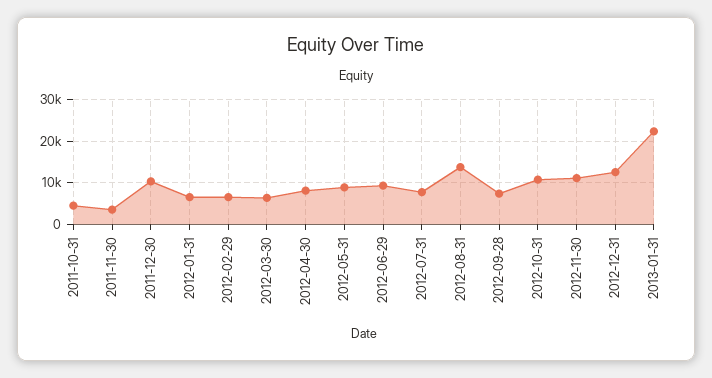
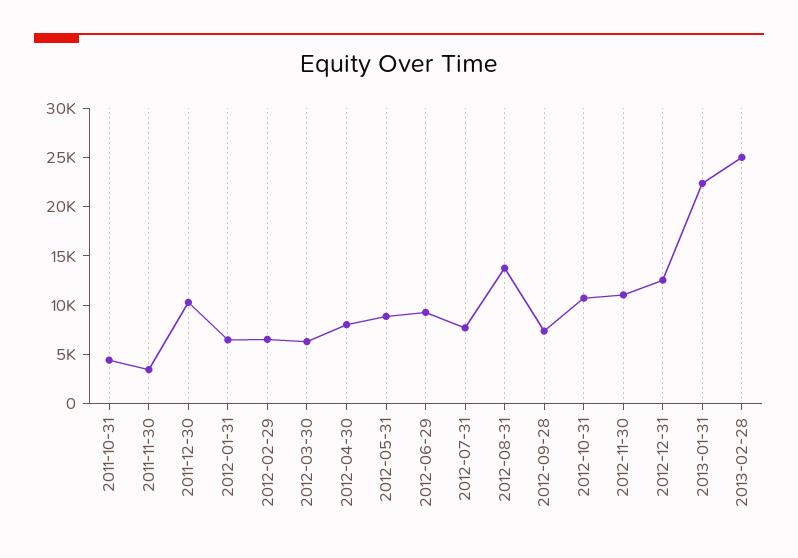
2013-02-28: none -> 25000

